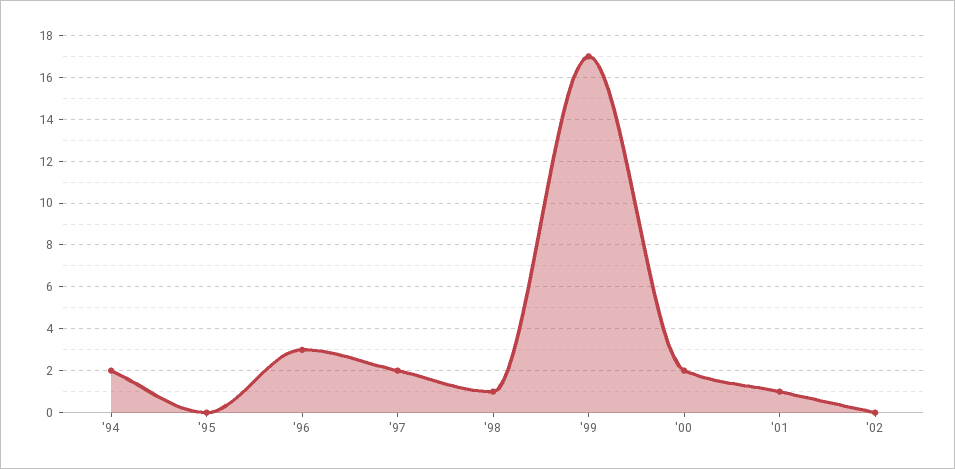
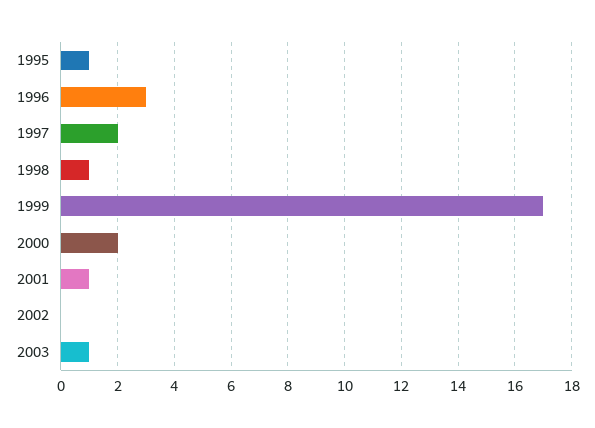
'94: 2 -> none
'95: 0 -> 1
2003: none -> 1

